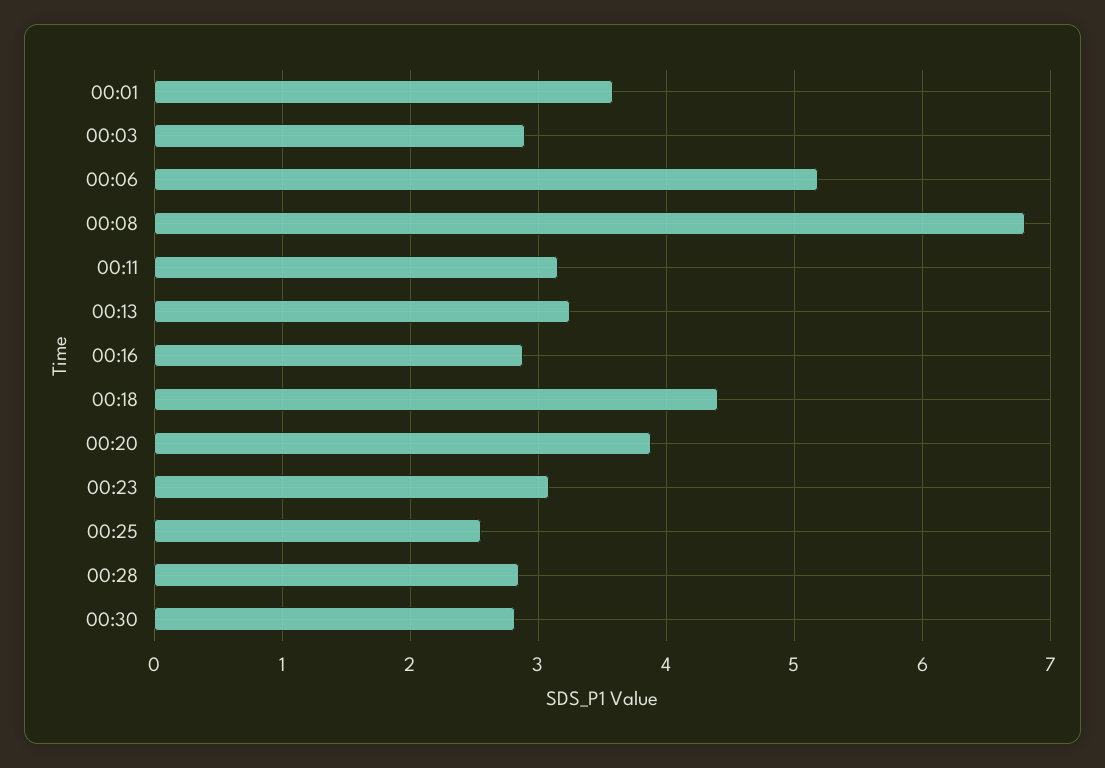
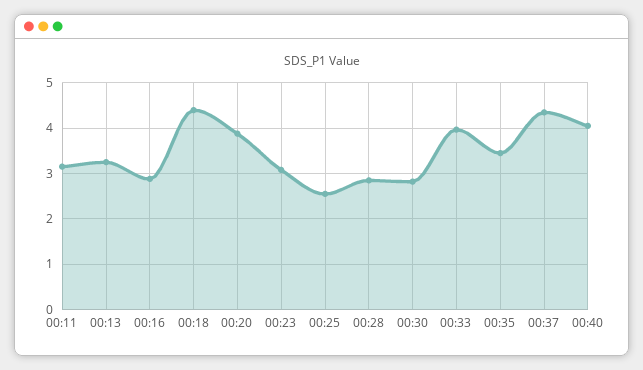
00:01: 3.6 -> none
00:03: 2.9 -> none
00:06: 5.2 -> none
00:08: 6.8 -> none
00:33: none -> 4
00:35: none -> 3.4
00:37: none -> 4.4
00:40: none -> 4

